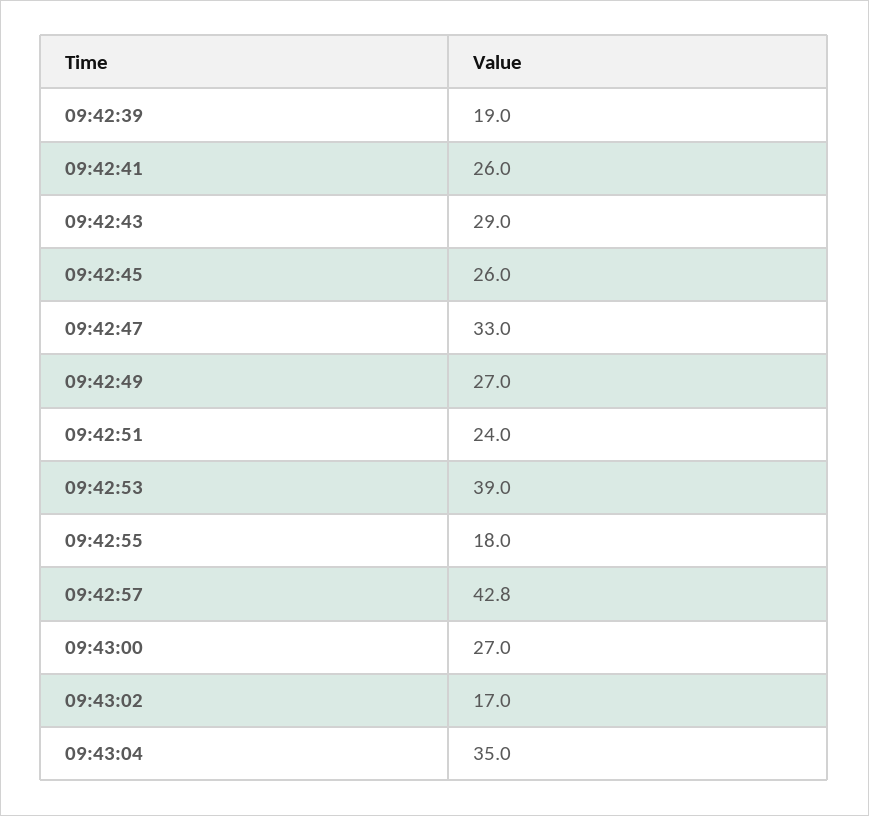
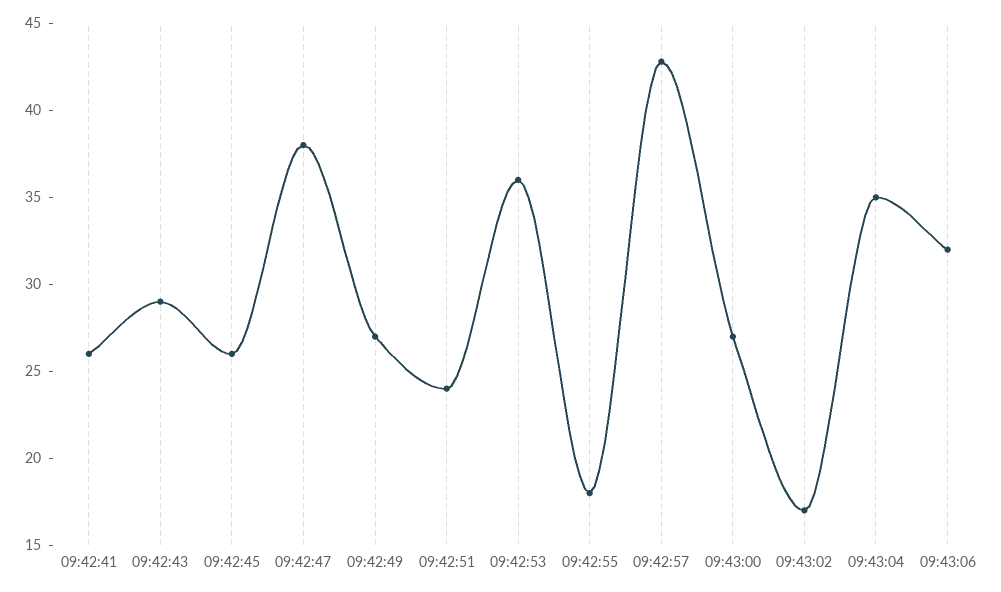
09:42:39: 19 -> none
09:42:47: 33 -> 38
09:42:53: 39 -> 36
09:43:06: none -> 32

